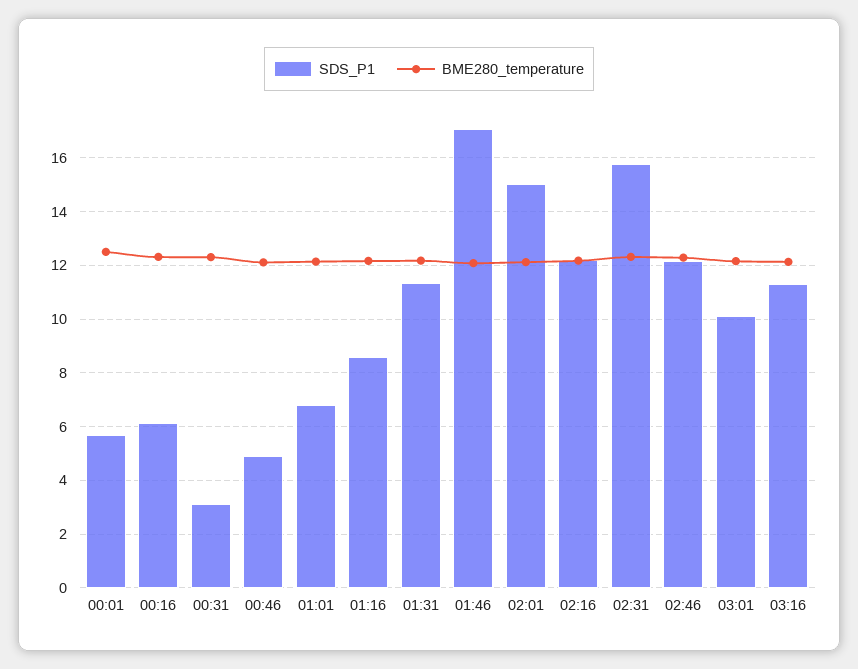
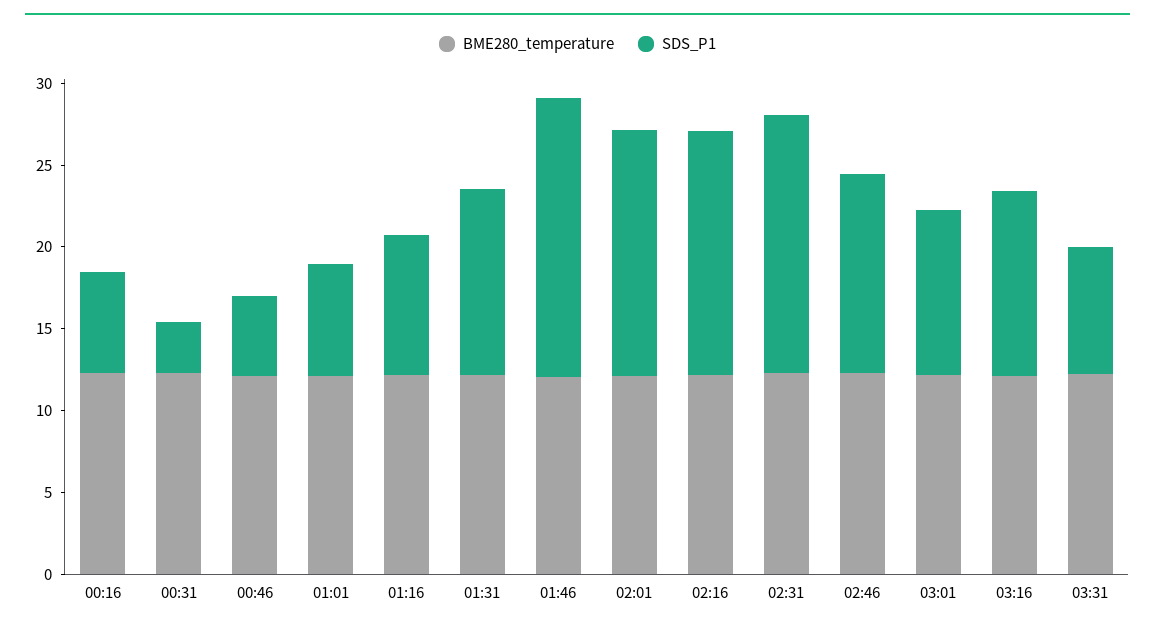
SDS_P1, 00:01: 5.75 -> none
BME280_temperature, 00:01: 12.5 -> none
SDS_P1, 02:16: 12.25 -> 15
BME280_temperature, 03:31: none -> 12
SDS_P1, 03:31: none -> 8

